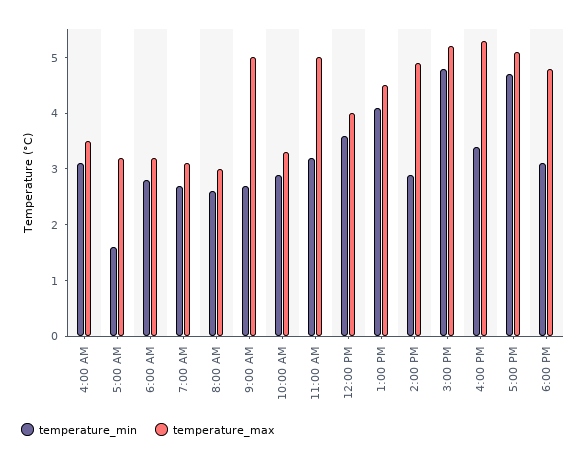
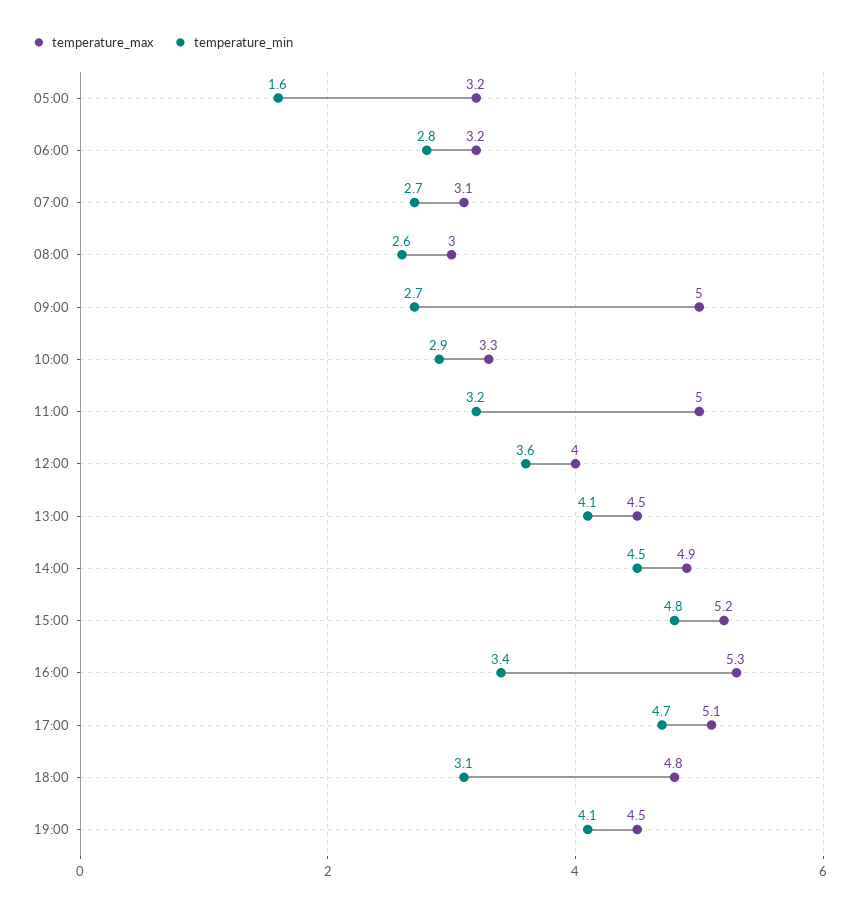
temperature_min, 4:00 AM: 3 -> none
temperature_max, 4:00 AM: 3.5 -> none
temperature_min, 2:00 PM: 3 -> 4.5
temperature_max, 19:00: none -> 4.5
temperature_min, 19:00: none -> 4.1

